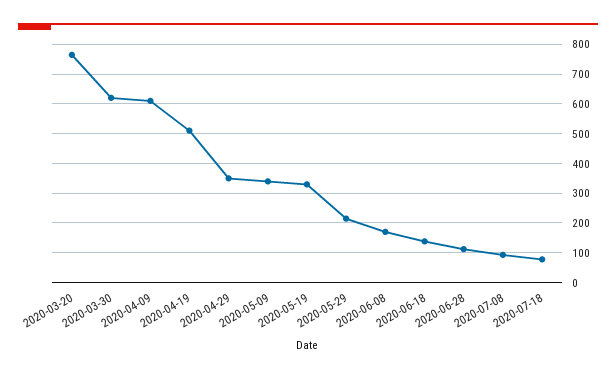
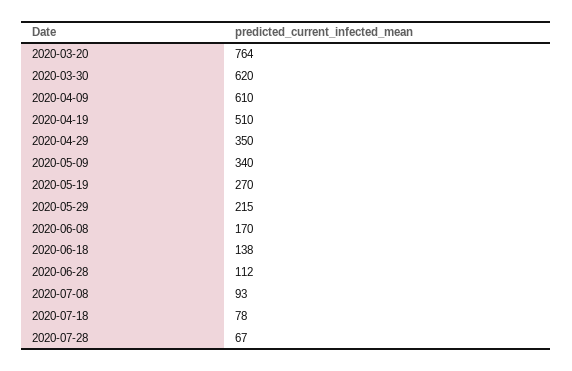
2020-05-19: 325 -> 270
2020-07-28: none -> 67

